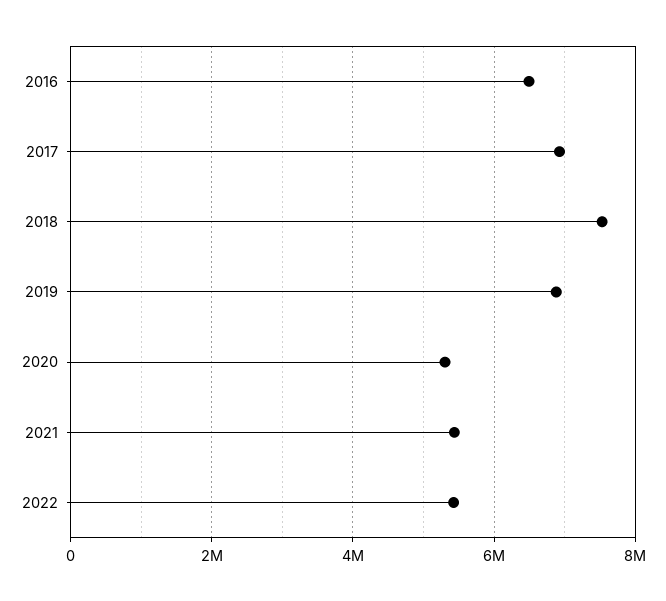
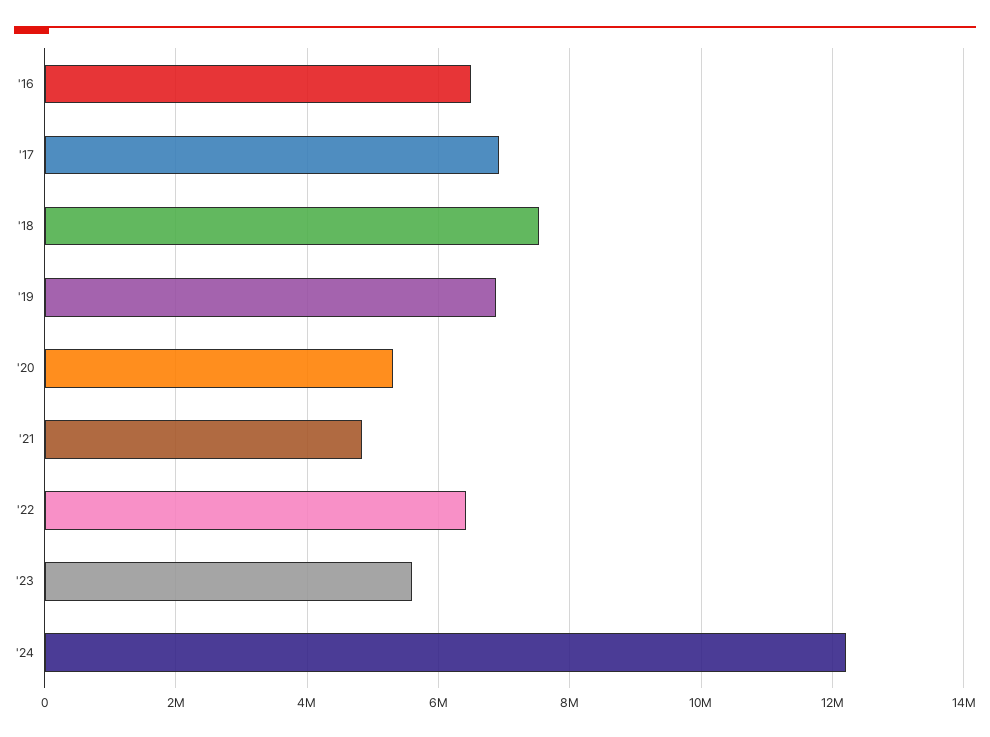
2021: 5400000 -> 4800000
2022: 5400000 -> 6400000
'23: none -> 5600000
'24: none -> 12200000

